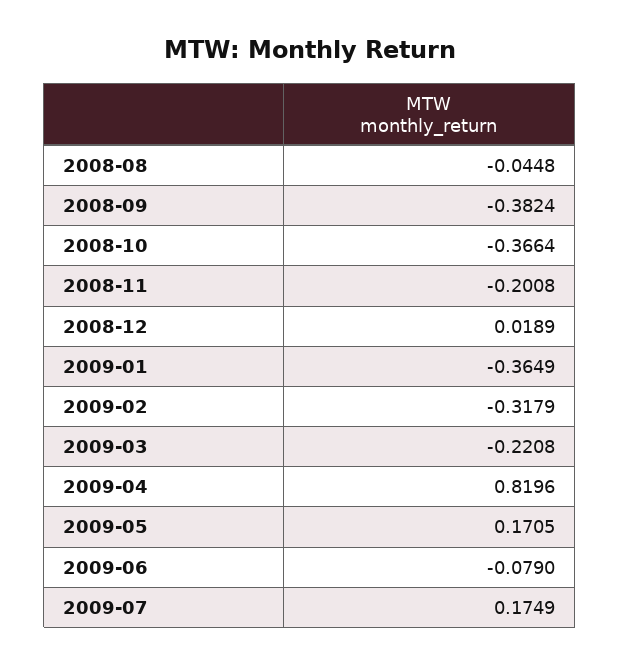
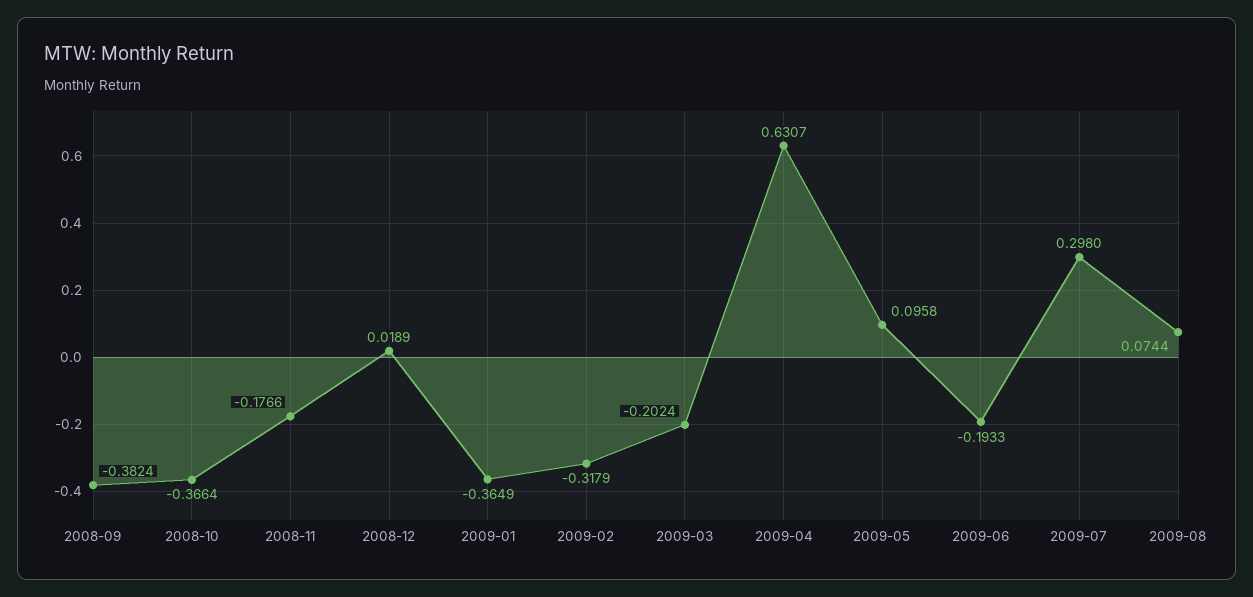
2008-08: -0.0448 -> none
2008-11: -0.2008 -> -0.1766
2009-03: -0.2208 -> -0.2024
2009-04: 0.8196 -> 0.6307
2009-05: 0.1705 -> 0.0958
2009-06: -0.079 -> -0.1933
2009-07: 0.1749 -> 0.298
2009-08: none -> 0.0744

